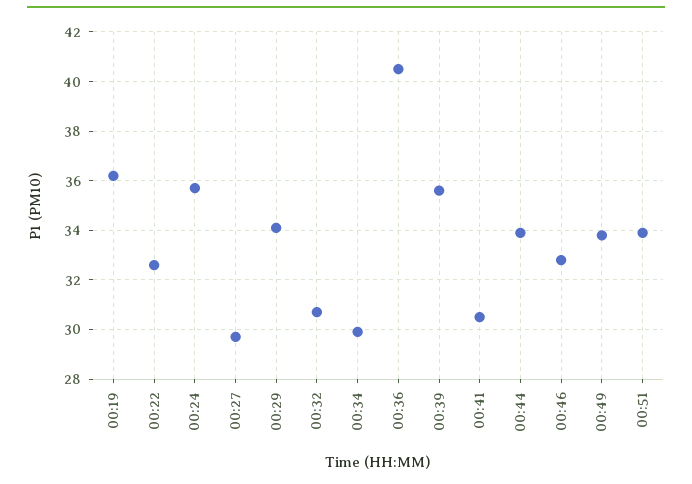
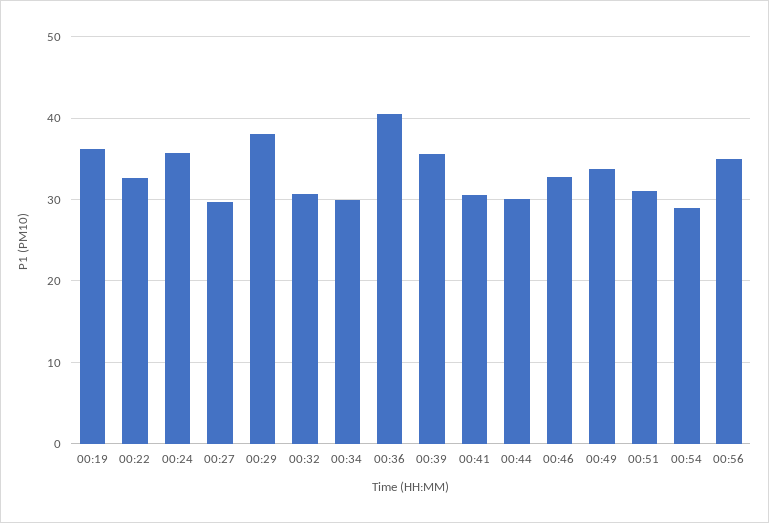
00:29: 34 -> 38
00:44: 34 -> 30
00:51: 34 -> 31
00:54: none -> 29
00:56: none -> 35

